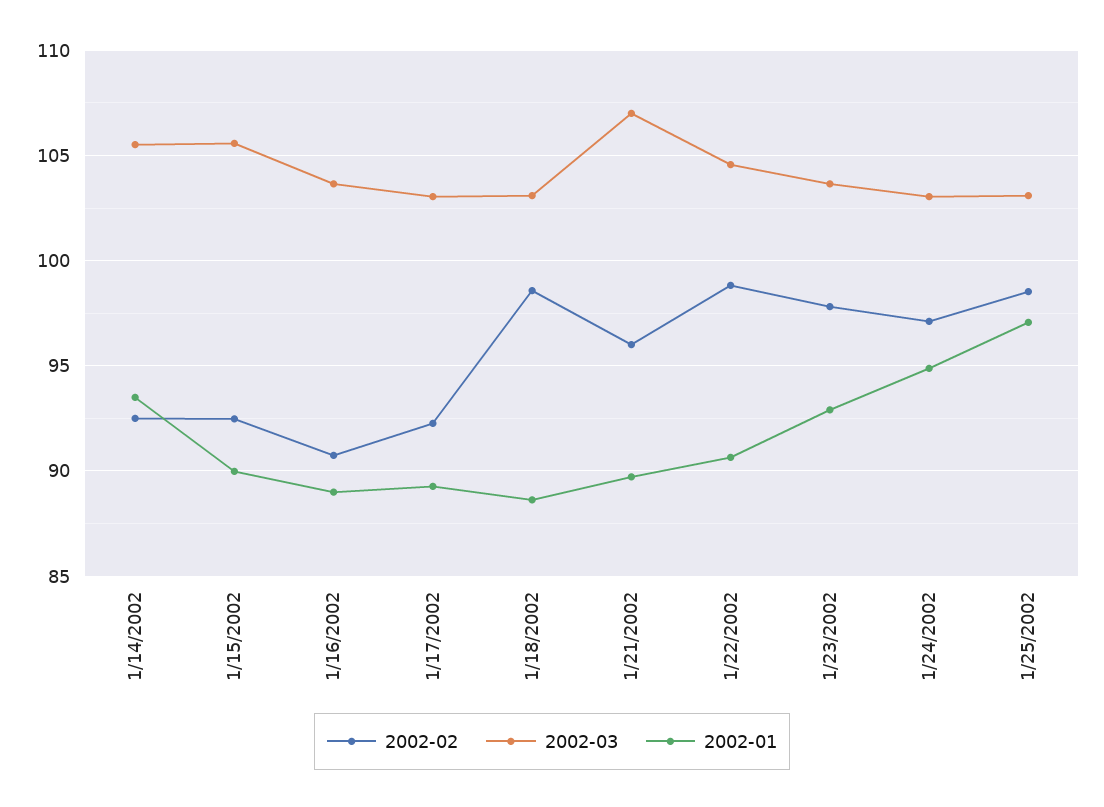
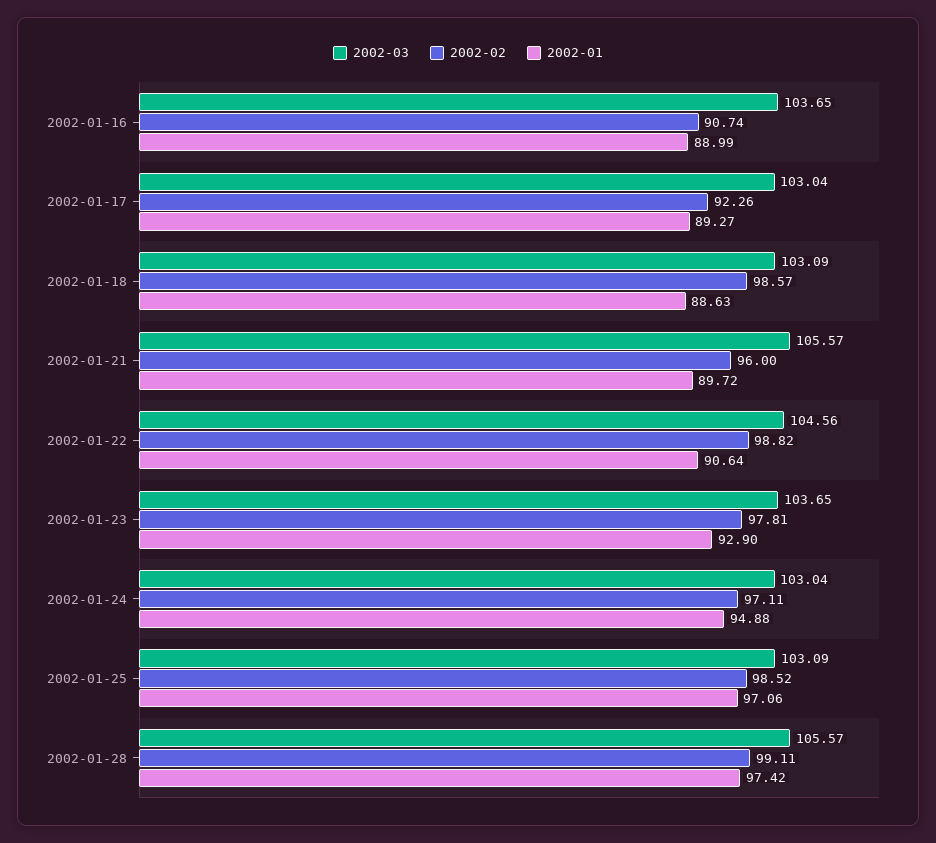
2002-02, 1/14/2002: 92.5 -> none
2002-03, 1/14/2002: 105.5 -> none
2002-01, 1/14/2002: 93.5 -> none
2002-02, 1/15/2002: 92.5 -> none
2002-03, 1/15/2002: 105.5 -> none
2002-01, 1/15/2002: 90 -> none
2002-03, 1/21/2002: 107 -> 105.57
2002-03, 2002-01-28: none -> 105.57
2002-02, 2002-01-28: none -> 99.11
2002-01, 2002-01-28: none -> 97.42

